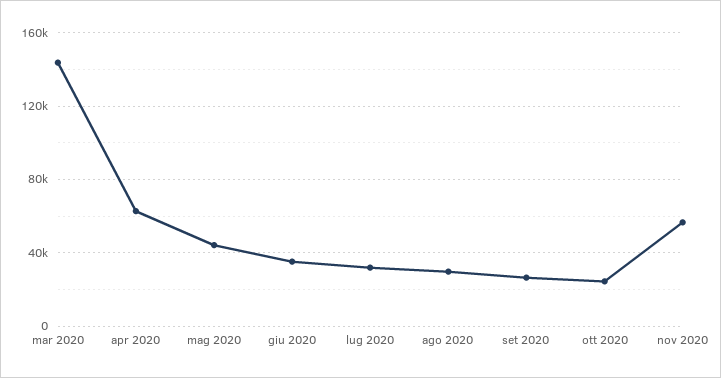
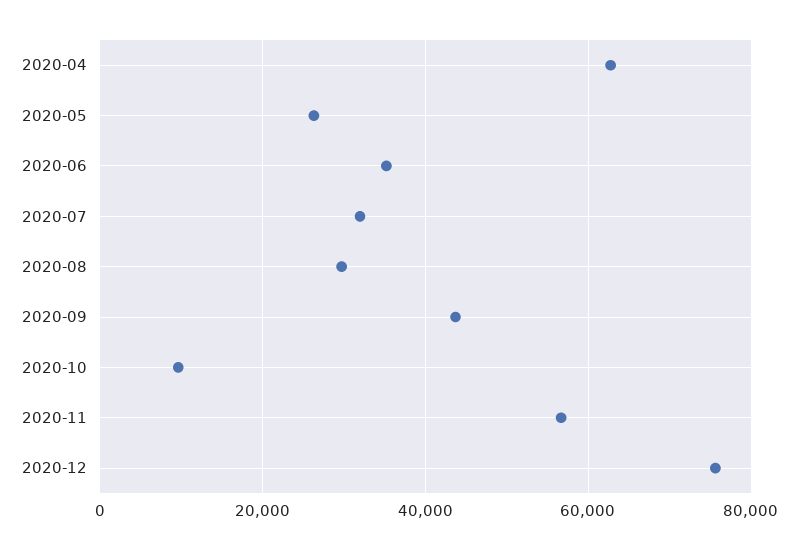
mar 2020: 145000 -> none
mag 2020: 45000 -> 26000
set 2020: 25000 -> 44000
ott 2020: 25000 -> 10000
2020-12: none -> 76000

